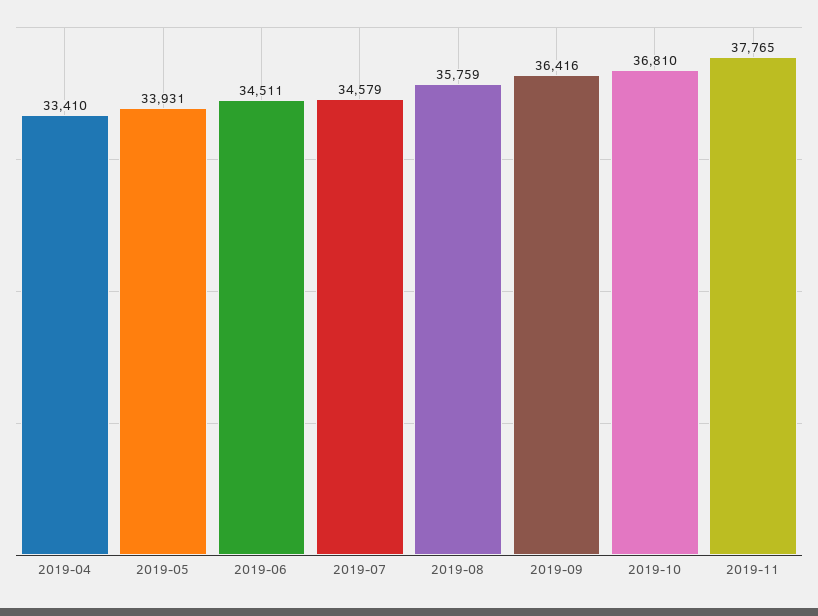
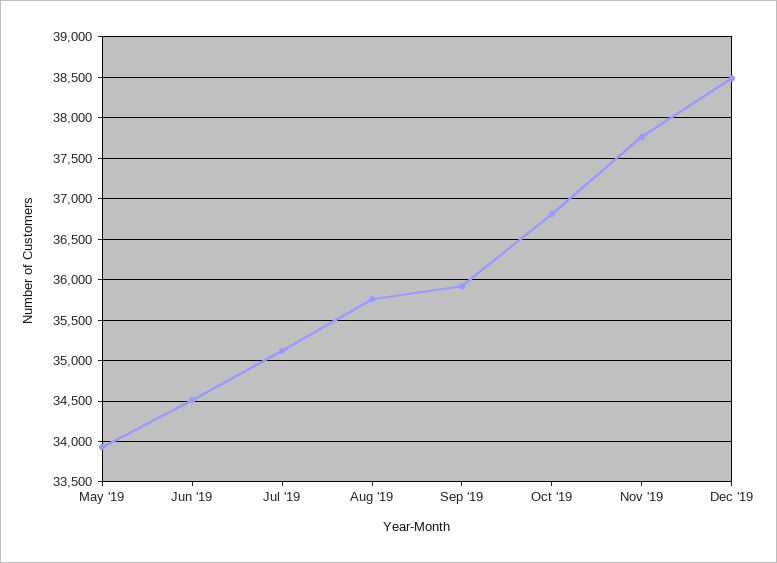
2019-04: 33410 -> none
2019-07: 34579 -> 35100
2019-09: 36416 -> 35900
Dec '19: none -> 38500

